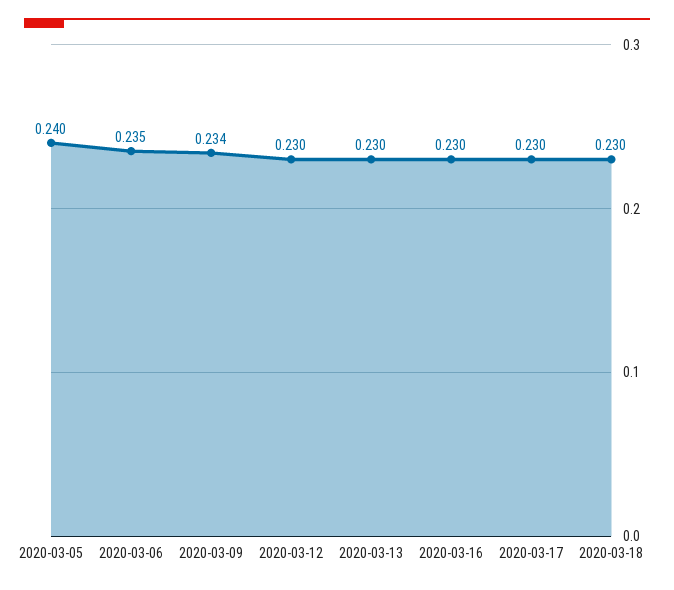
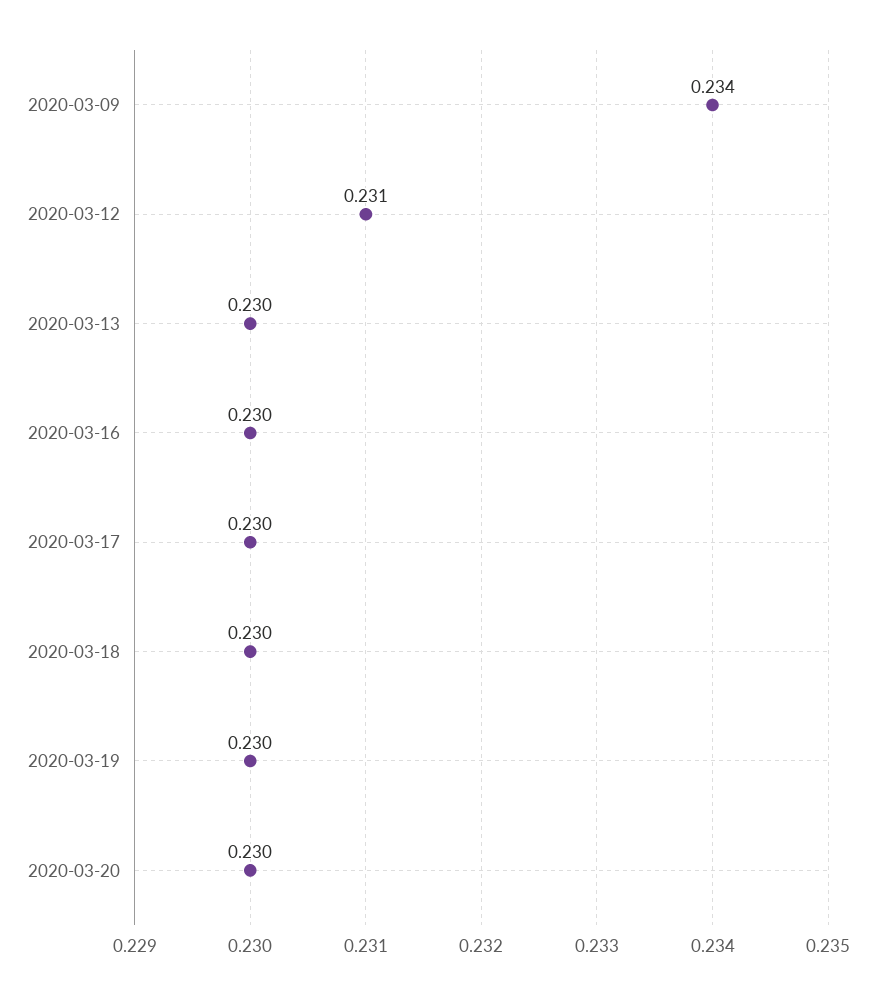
2020-03-05: 0.24 -> none
2020-03-06: 0.235 -> none
2020-03-12: 0.23 -> 0.231
2020-03-19: none -> 0.23
2020-03-20: none -> 0.23

